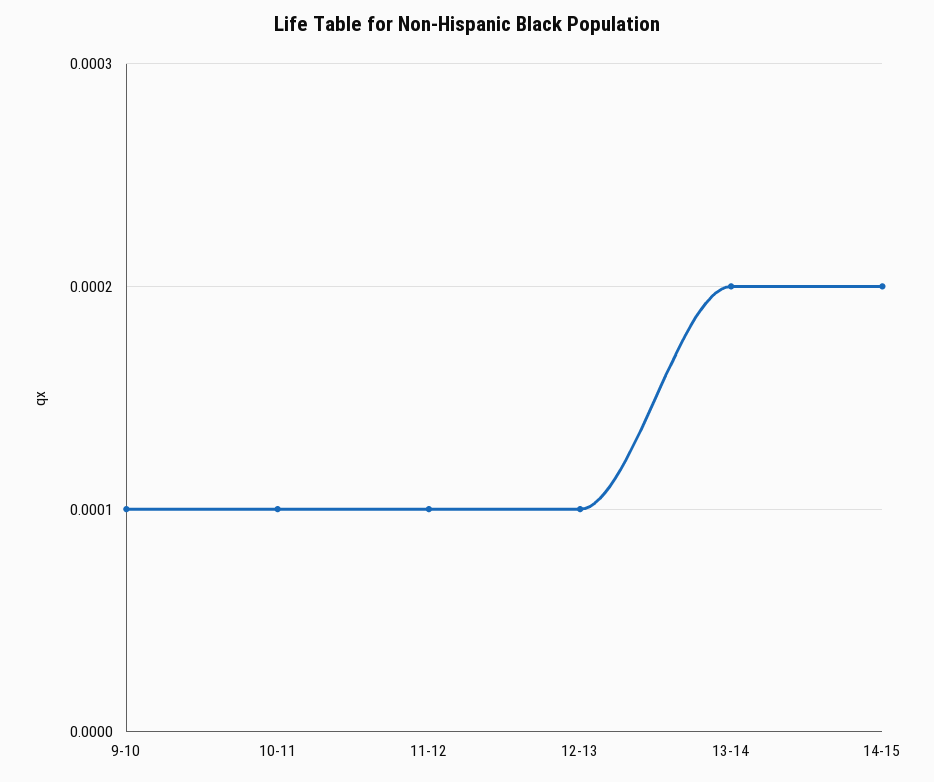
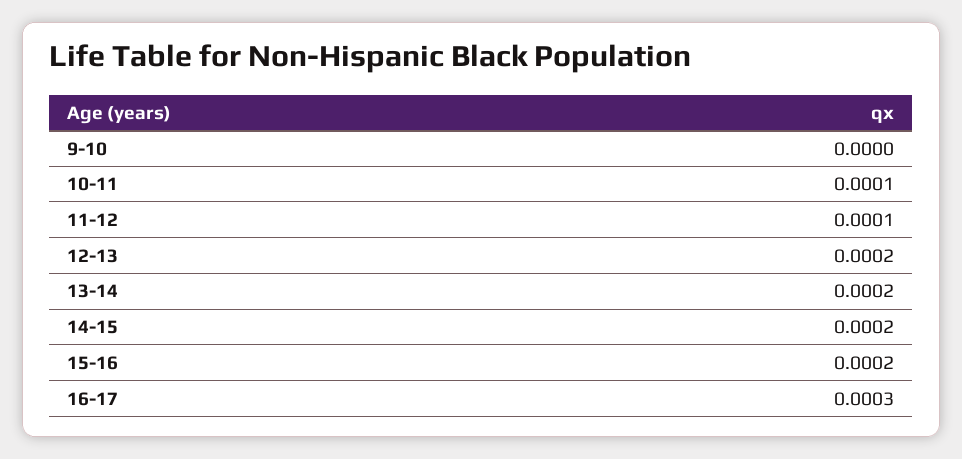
9-10: 0.0001 -> 0
12-13: 0.0001 -> 0.0002
15-16: none -> 0.0002
16-17: none -> 0.0003

